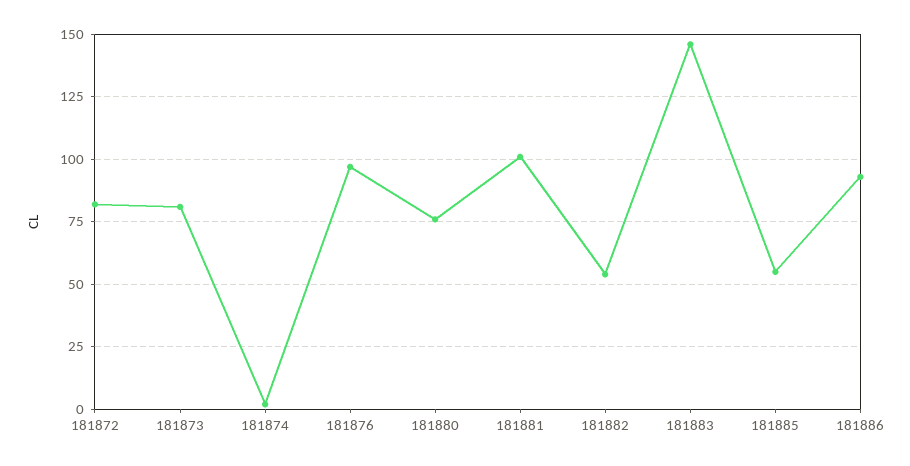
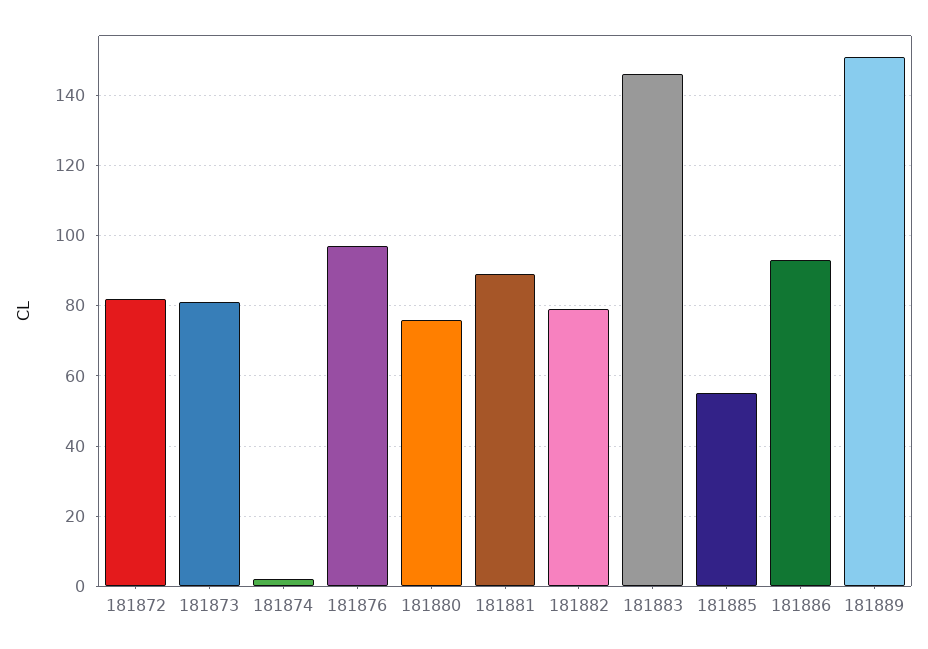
181881: 100 -> 90
181882: 55 -> 80
181889: none -> 150

